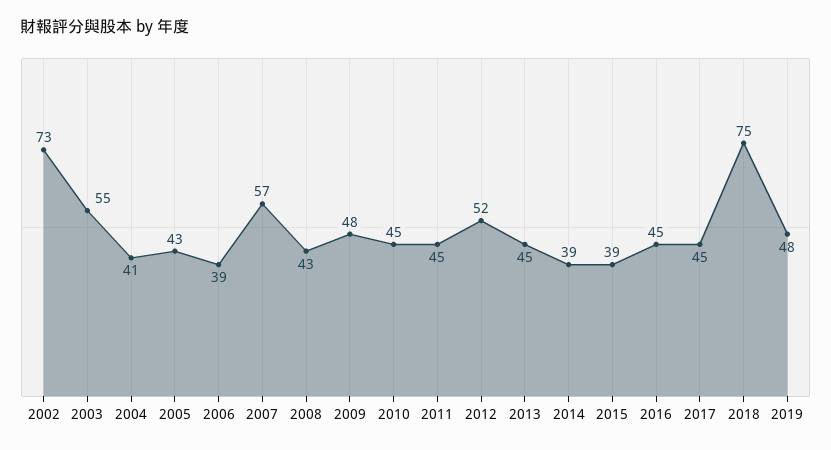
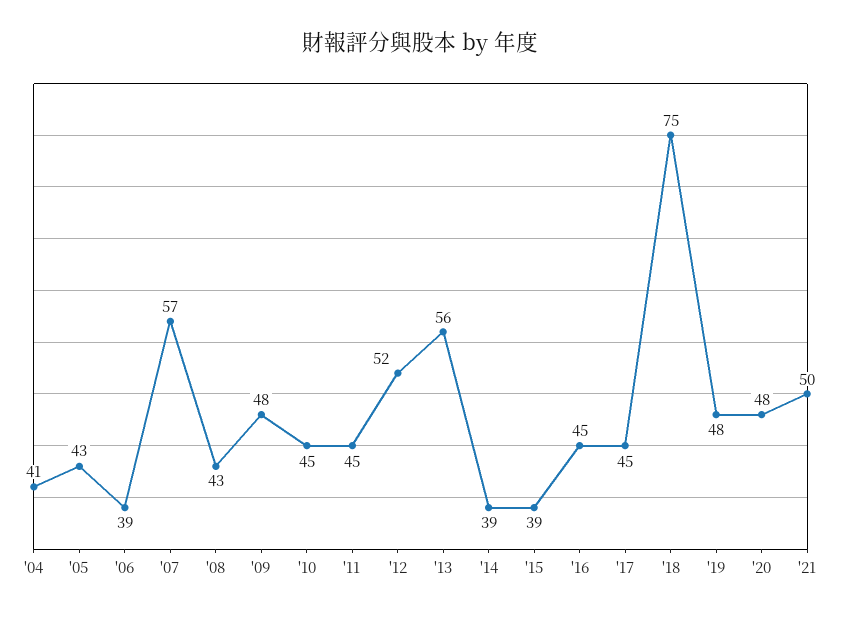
2002: 73 -> none
2003: 55 -> none
2013: 45 -> 56
'20: none -> 48
'21: none -> 50

